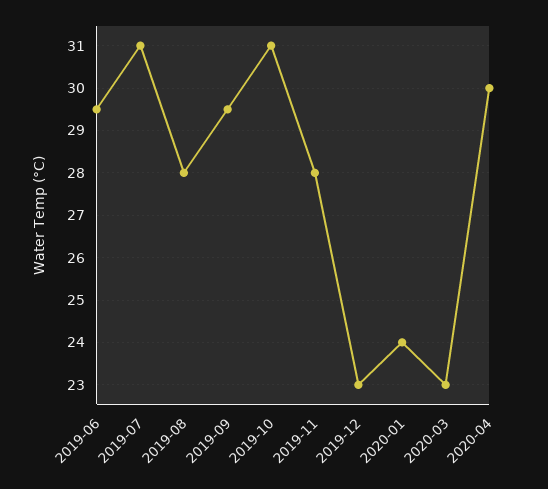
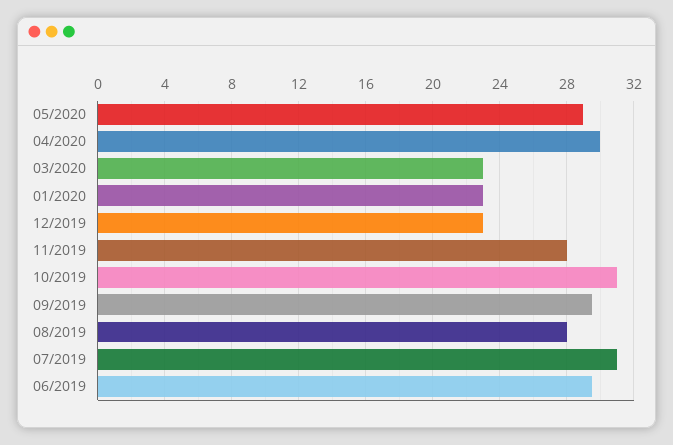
2020-01: 24 -> 23
05/2020: none -> 29

